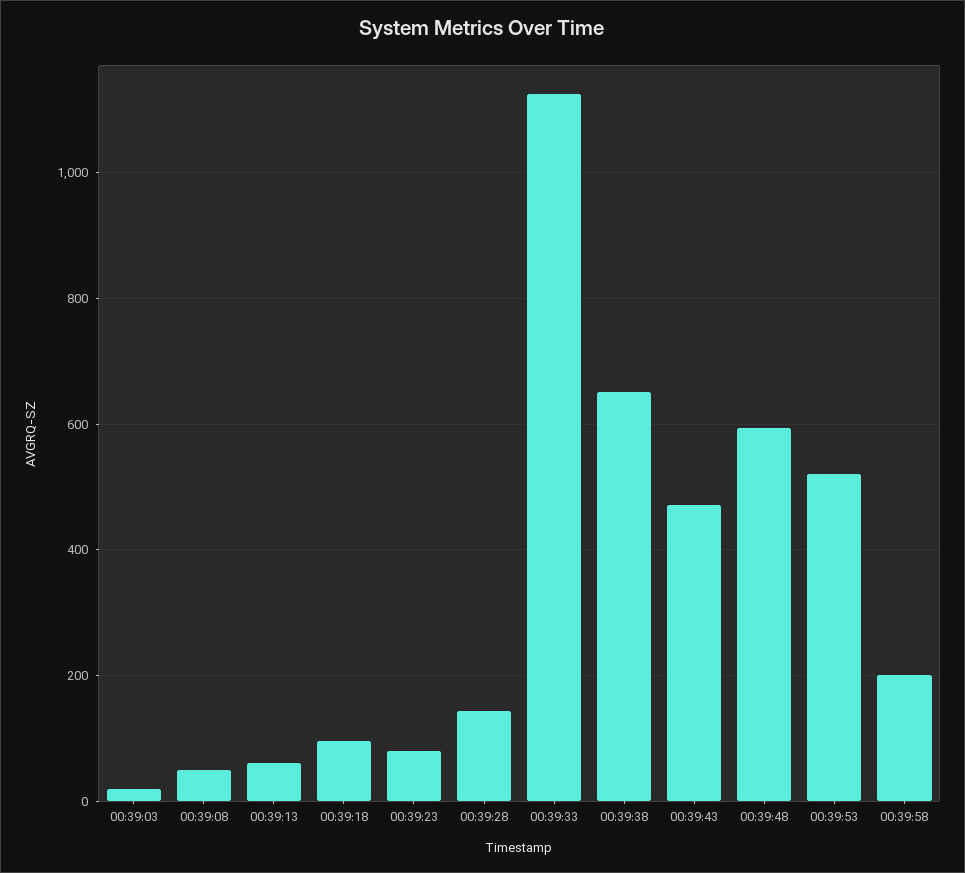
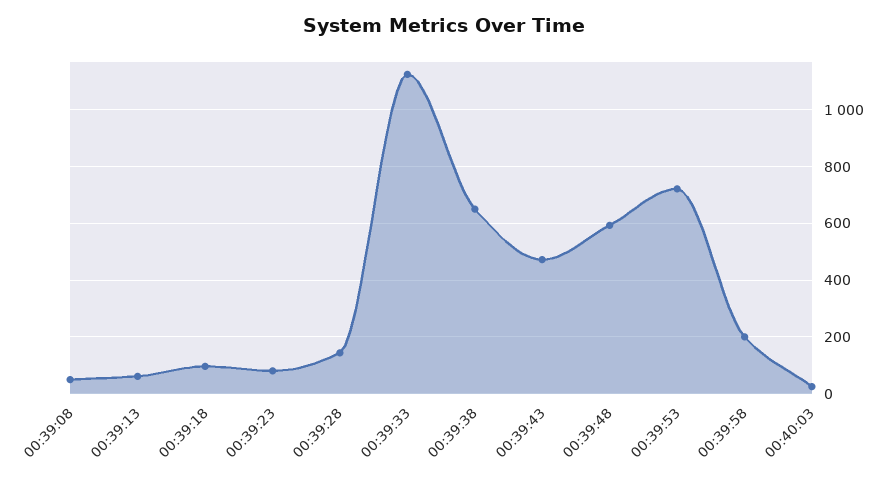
00:39:03: 20 -> none
00:39:53: 520 -> 725
00:40:03: none -> 25

